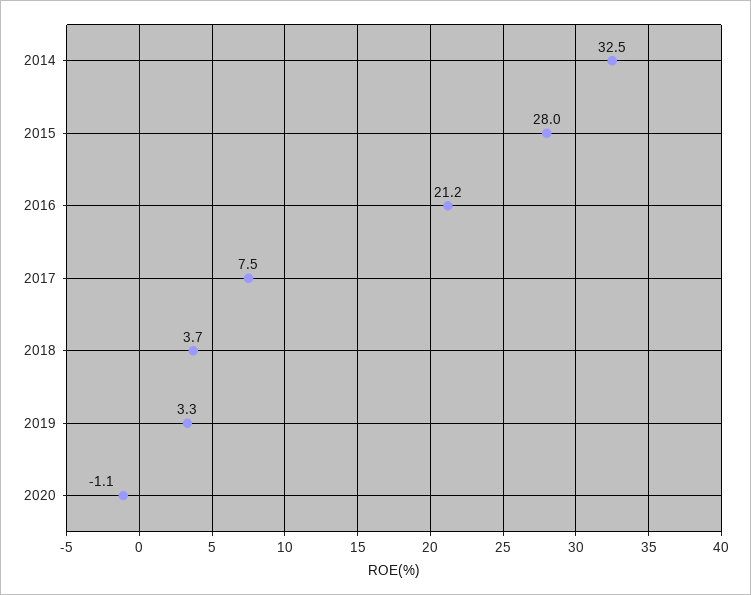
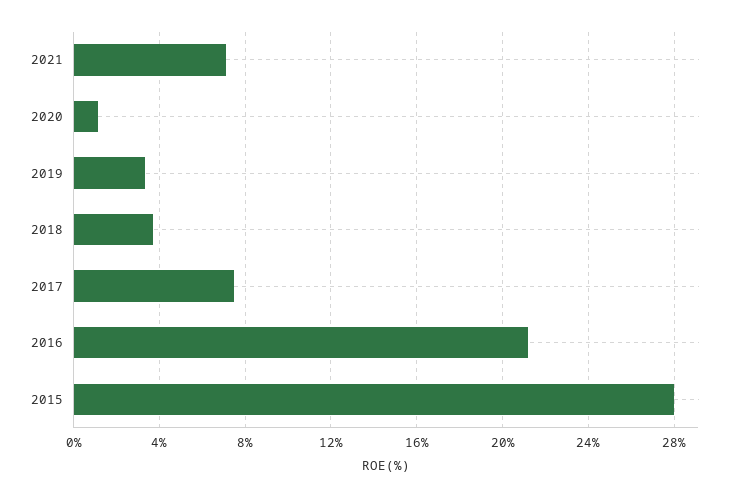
2014: 32.5 -> none
2020: -1.1 -> 1
2021: none -> 7

